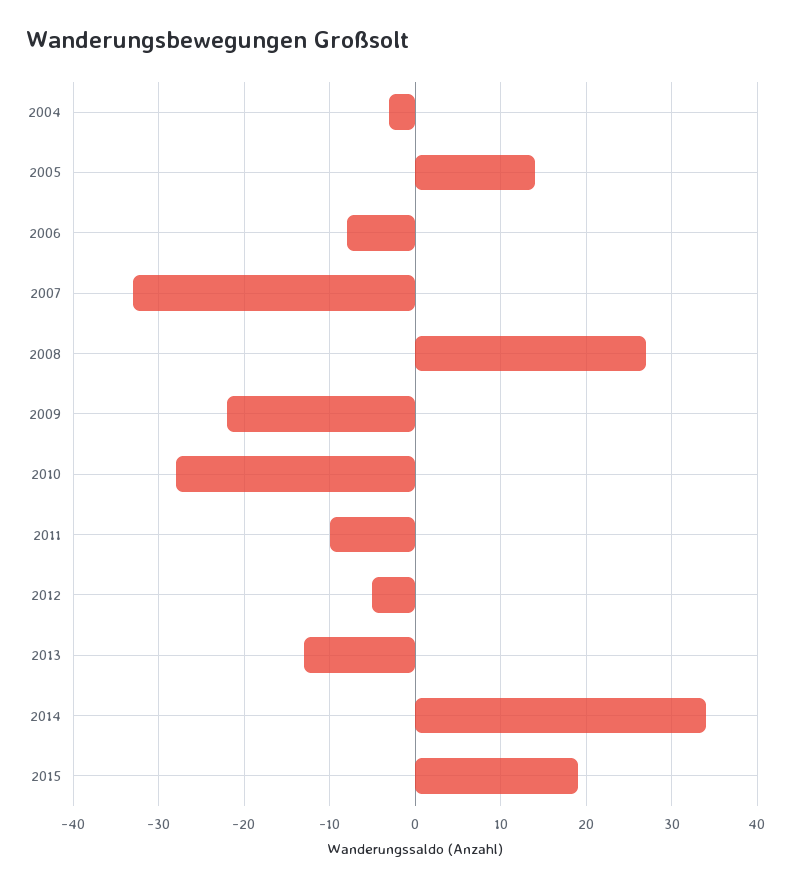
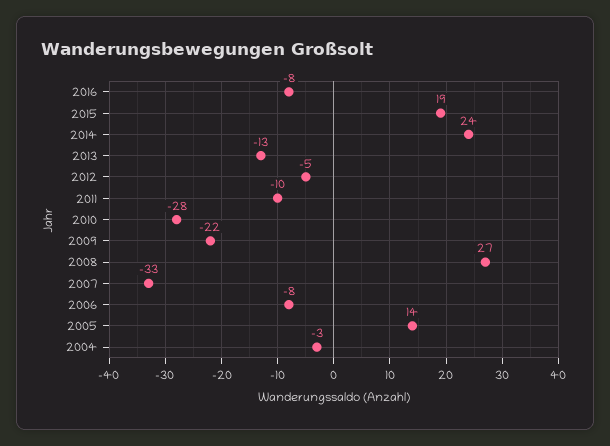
2014: 34 -> 24
2016: none -> -8

